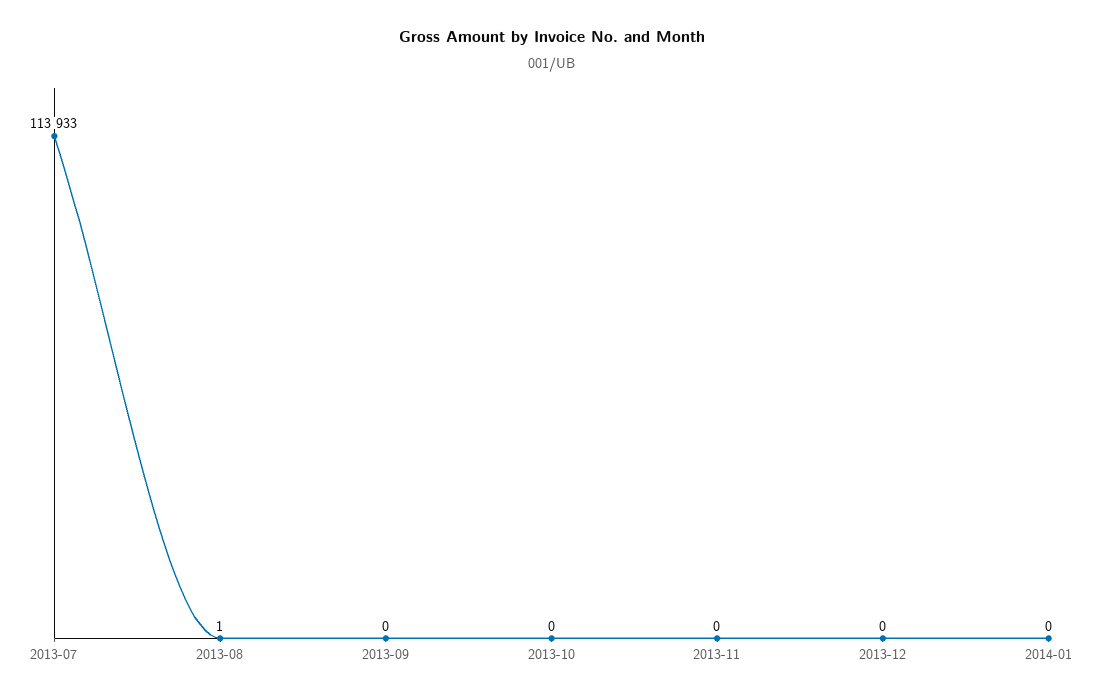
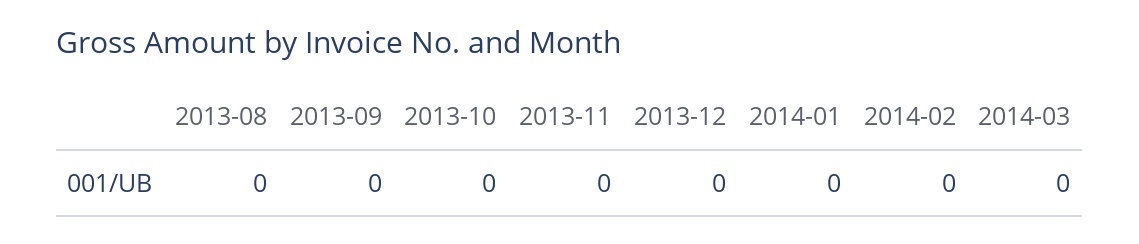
2013-07: 113933 -> none
2013-08: 1 -> 0
2014-02: none -> 0
2014-03: none -> 0

